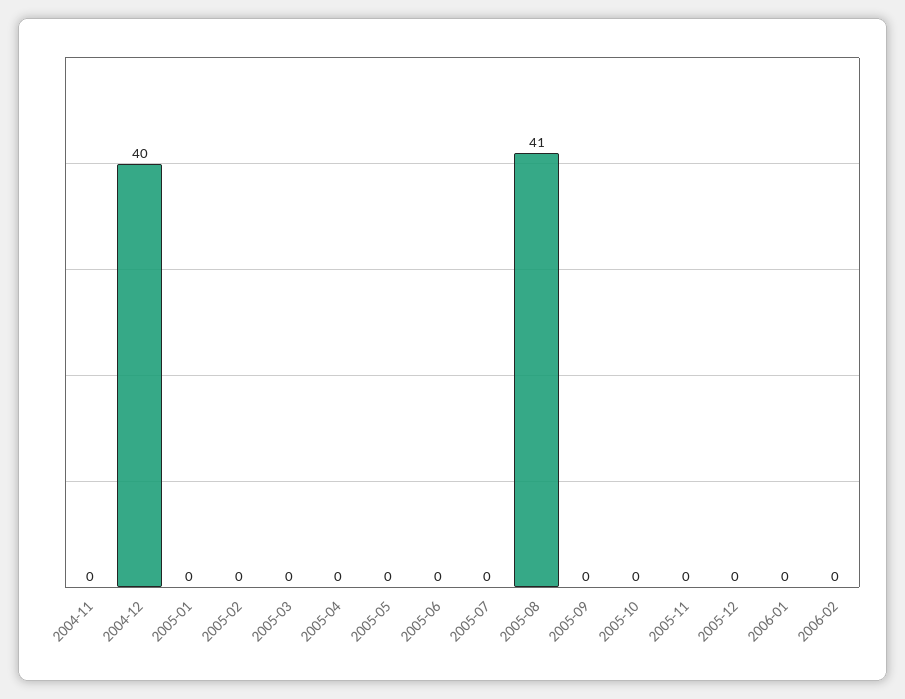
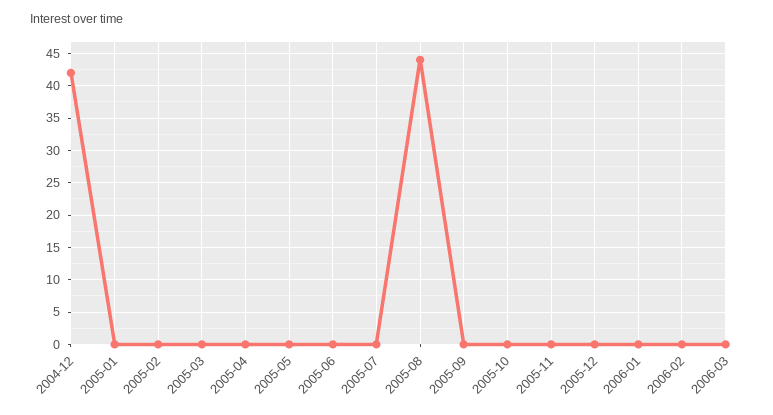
2004-11: 0 -> none
2004-12: 40 -> 42
2005-08: 41 -> 44
2006-03: none -> 0

